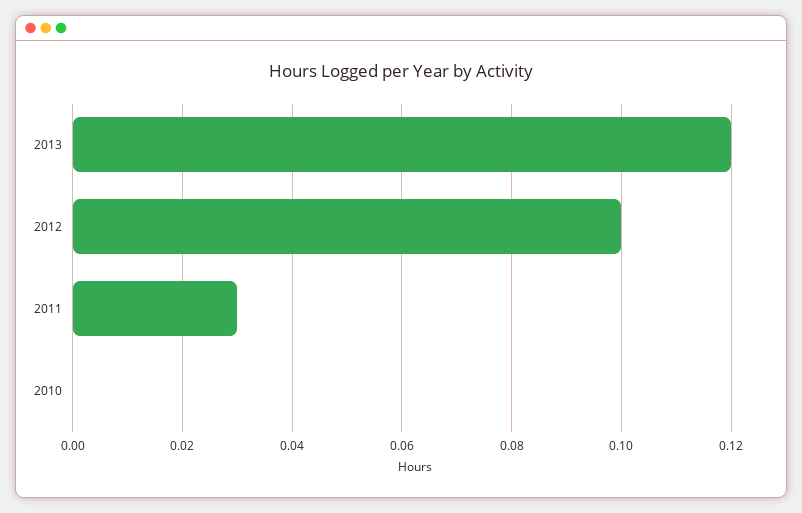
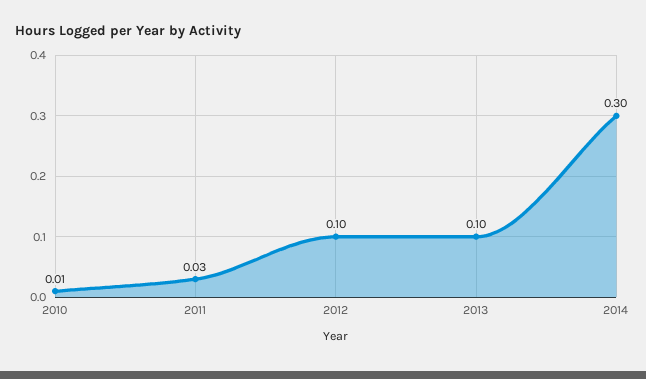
2013: 0.12 -> 0.1
2010: 0 -> 0.01
2014: none -> 0.3

